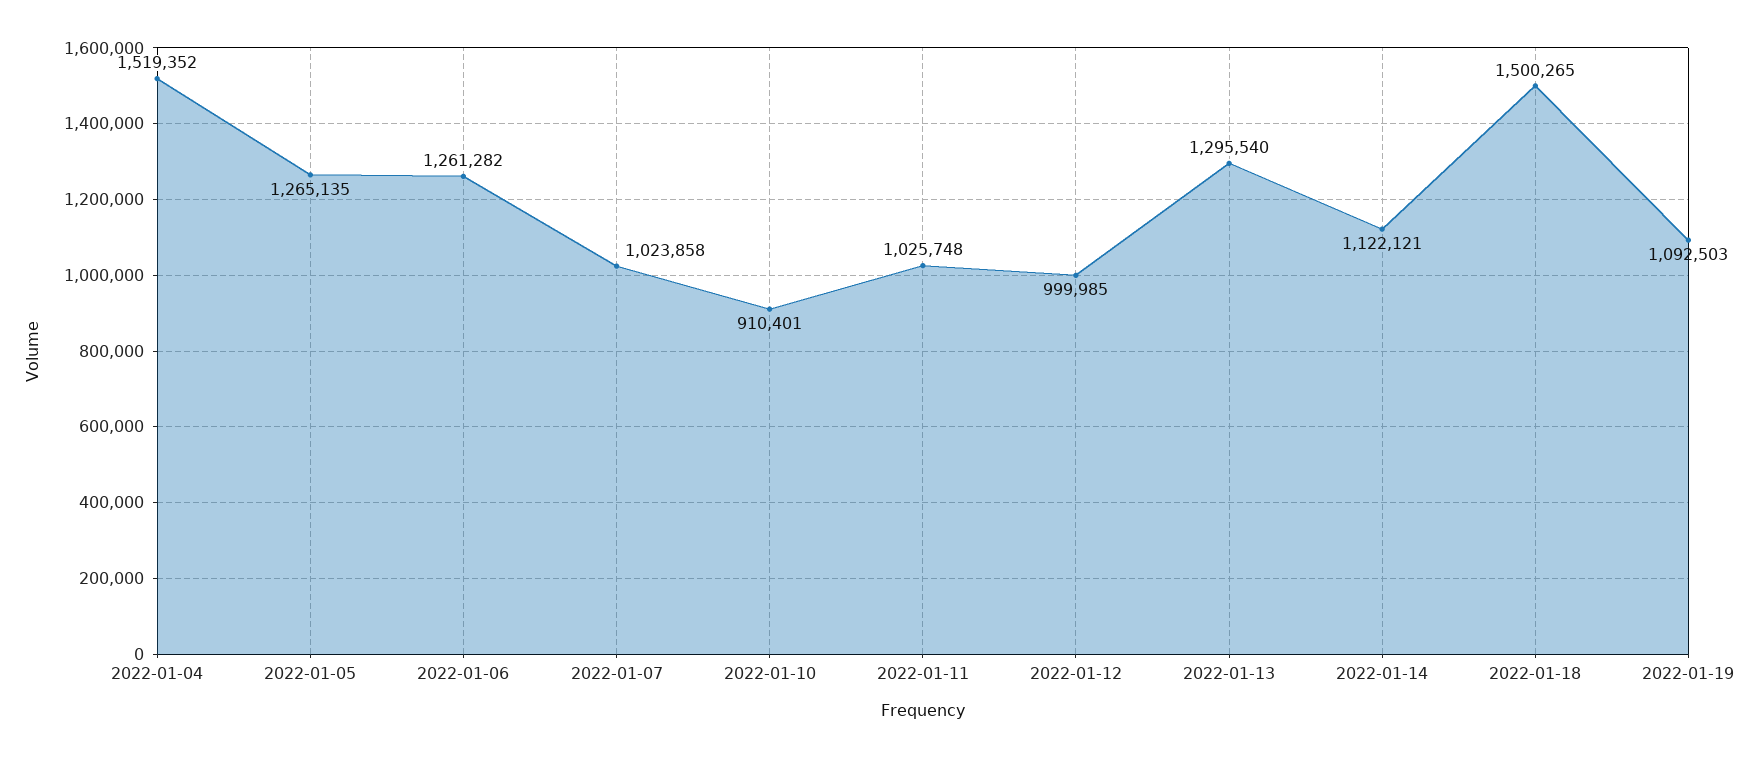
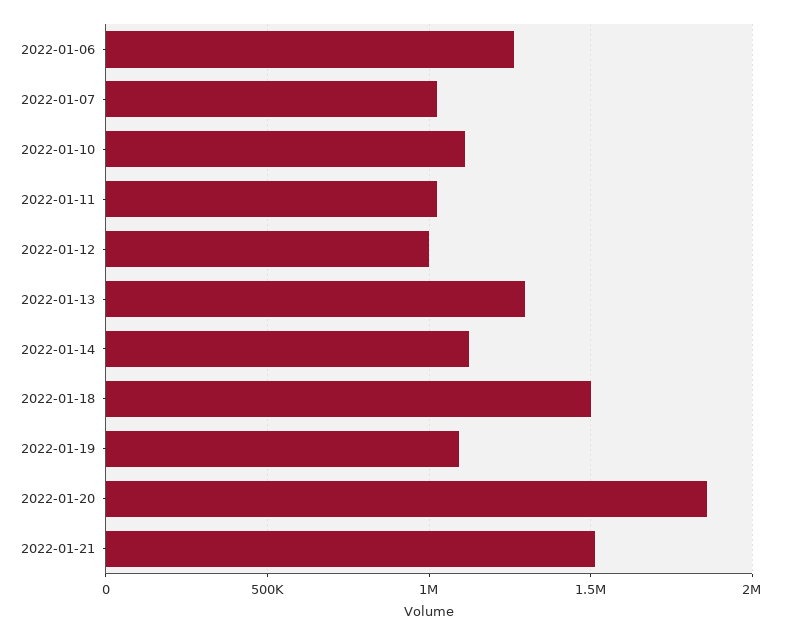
2022-01-04: 1519352 -> none
2022-01-05: 1265135 -> none
2022-01-10: 910401 -> 1100000
2022-01-20: none -> 1850000
2022-01-21: none -> 1500000

